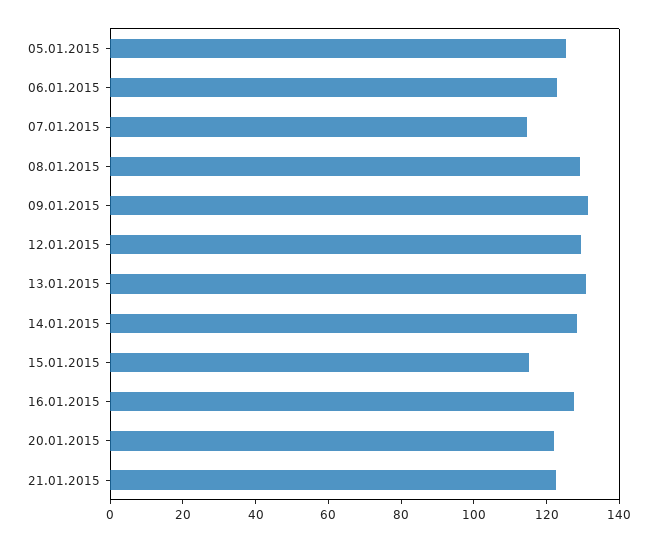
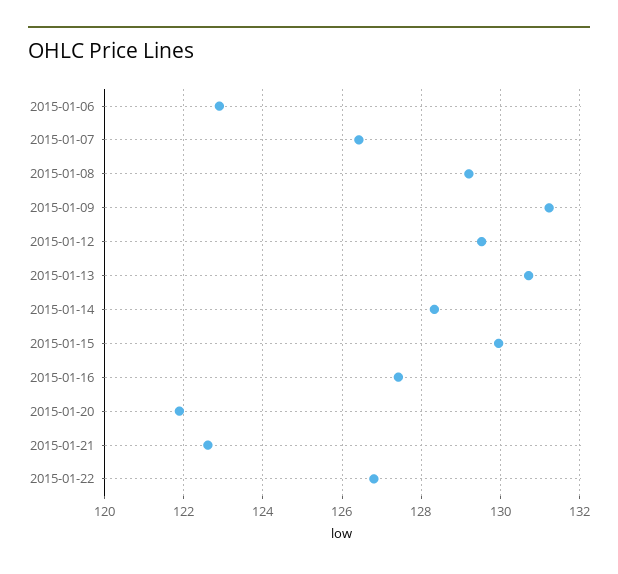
05.01.2015: 125 -> none
07.01.2015: 115 -> 126.4
15.01.2015: 115 -> 130
2015-01-22: none -> 126.8

